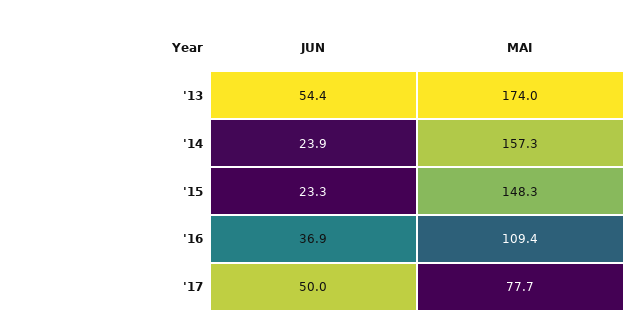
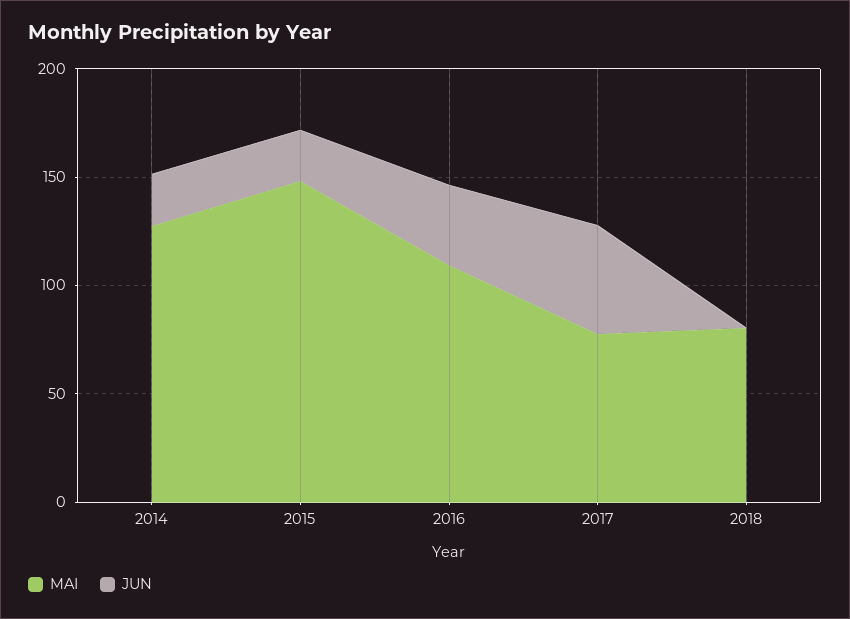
JUN, '13: 54.4 -> none
MAI, '13: 174 -> none
MAI, '14: 157.3 -> 130
MAI, 2018: none -> 80
JUN, 2018: none -> 0

